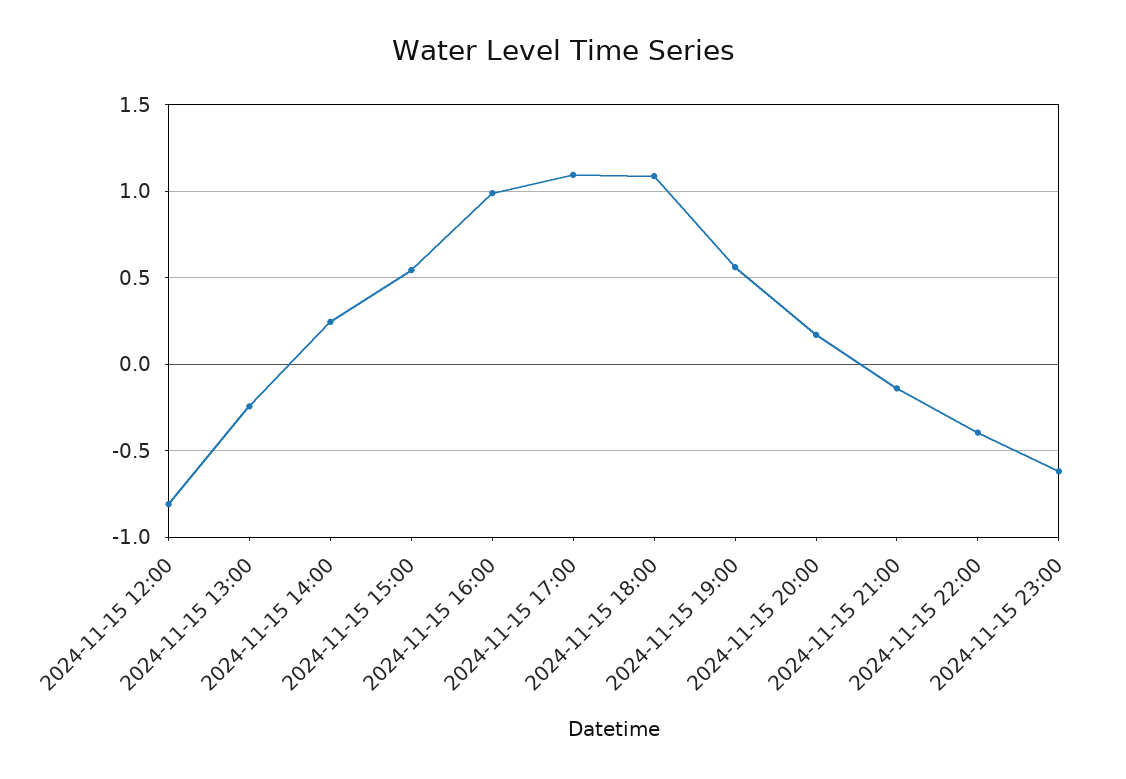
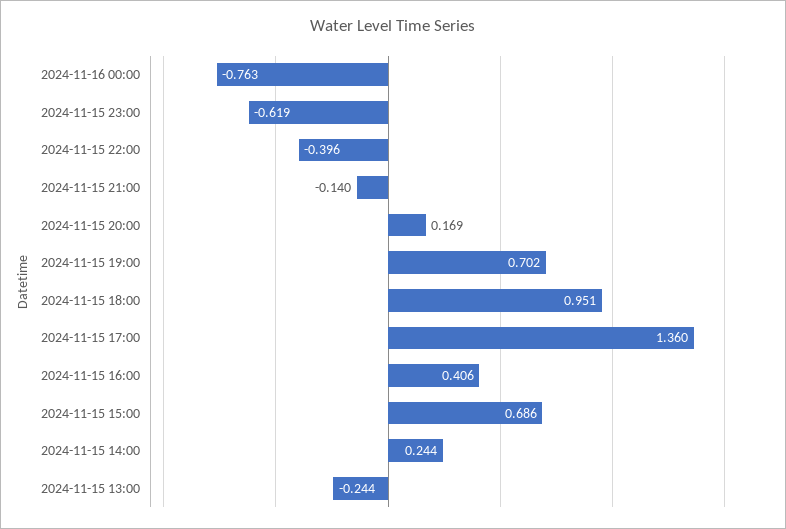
2024-11-15 12:00: -0.8 -> none
2024-11-15 15:00: 0.55 -> 0.686
2024-11-15 16:00: 1 -> 0.406
2024-11-15 17:00: 1.1 -> 1.36
2024-11-15 18:00: 1.1 -> 0.951
2024-11-15 19:00: 0.55 -> 0.702
2024-11-16 00:00: none -> -0.763

